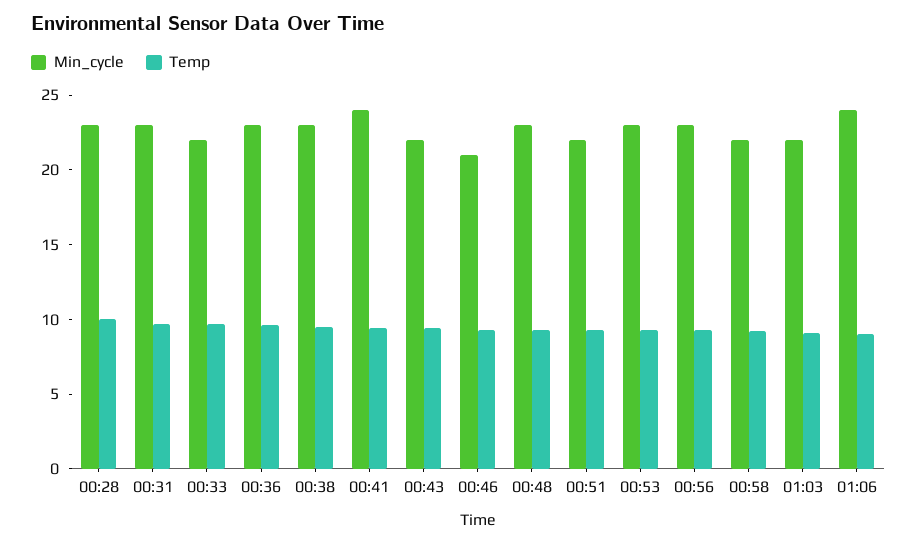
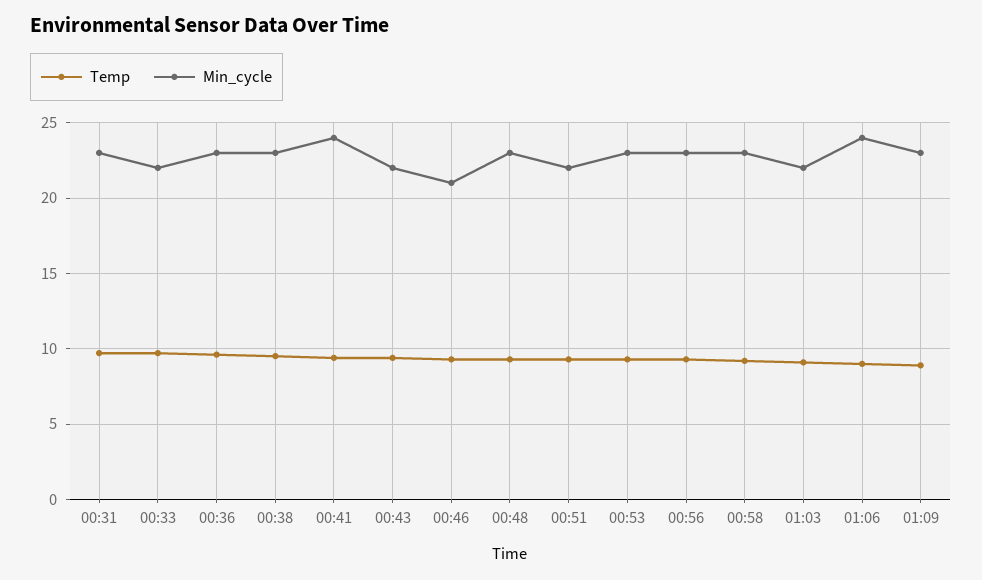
Min_cycle, 00:28: 23 -> none
Temp, 00:28: 10 -> none
Min_cycle, 00:58: 22 -> 23
Temp, 01:09: none -> 9
Min_cycle, 01:09: none -> 23

